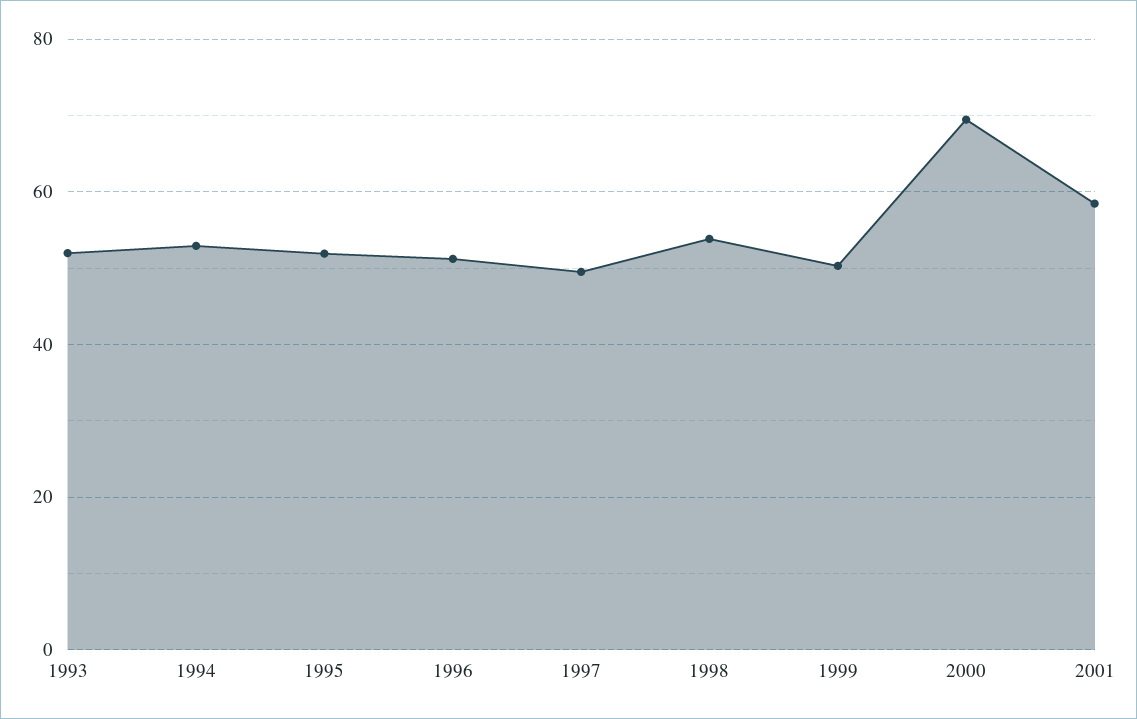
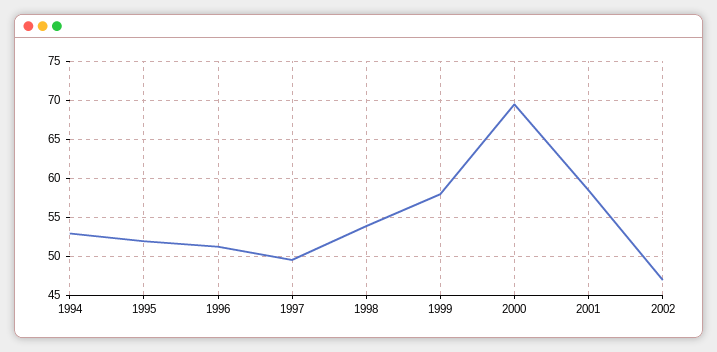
1993: 52 -> none
1999: 50 -> 58
2002: none -> 47

